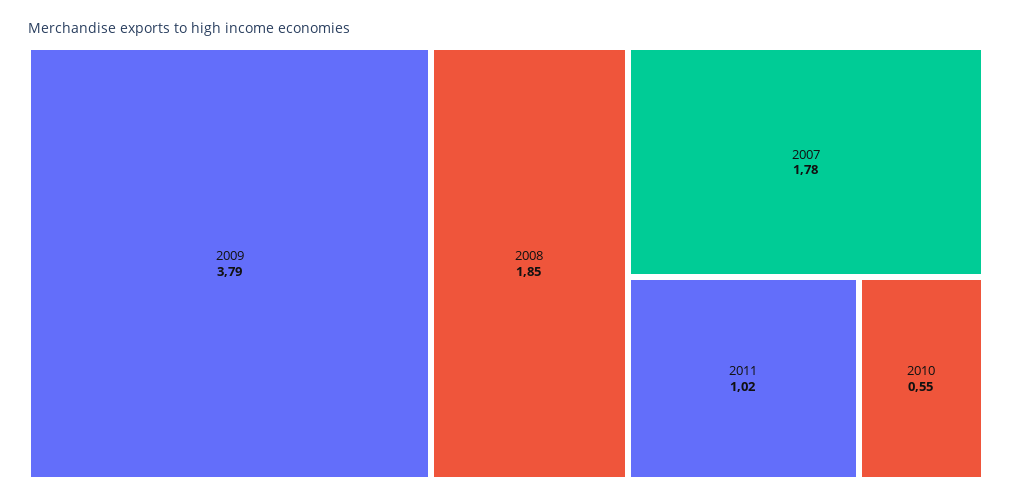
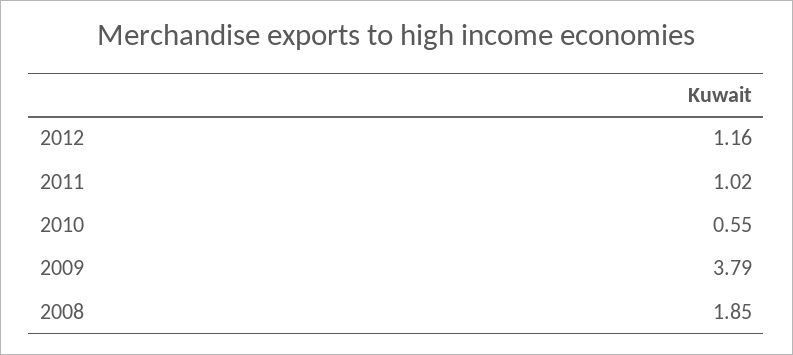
2007: 1.78 -> none
2012: none -> 1.16

